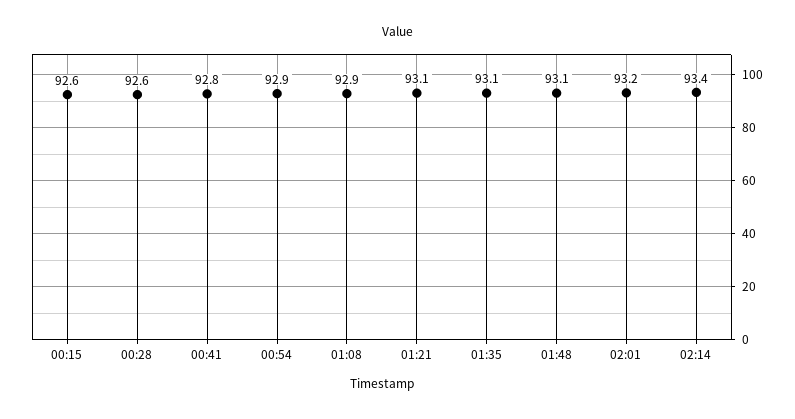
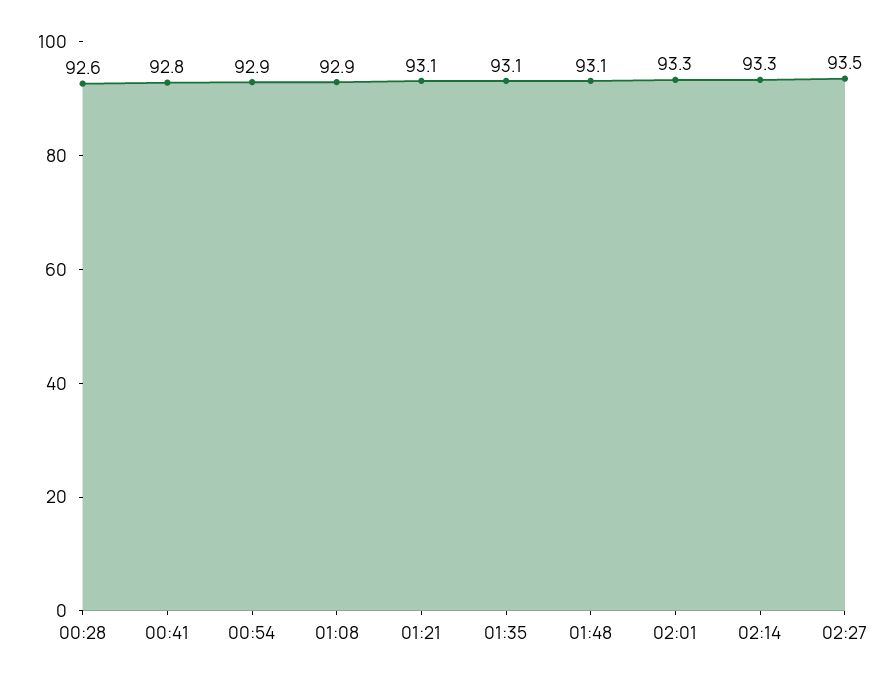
00:15: 92.6 -> none
02:01: 93.2 -> 93.3
02:14: 93.4 -> 93.3
02:27: none -> 93.5

